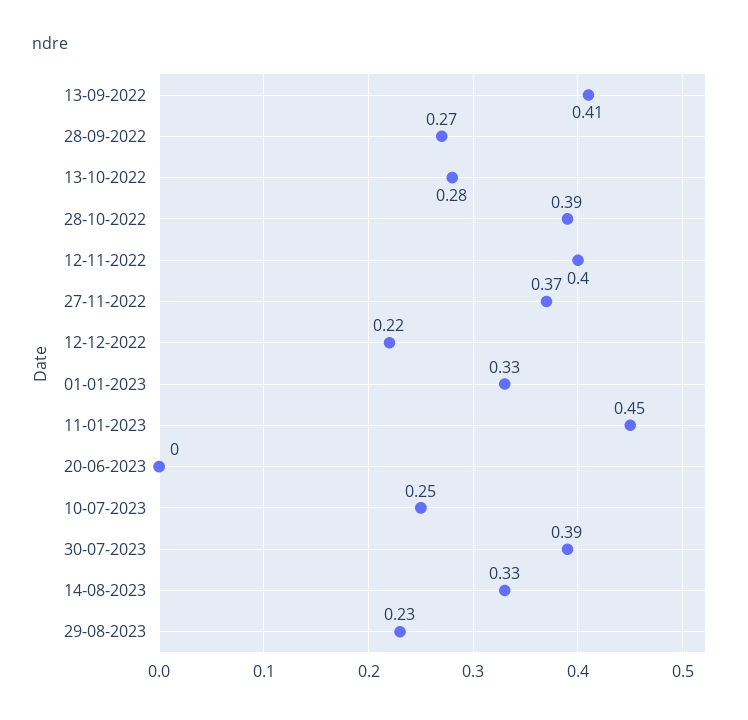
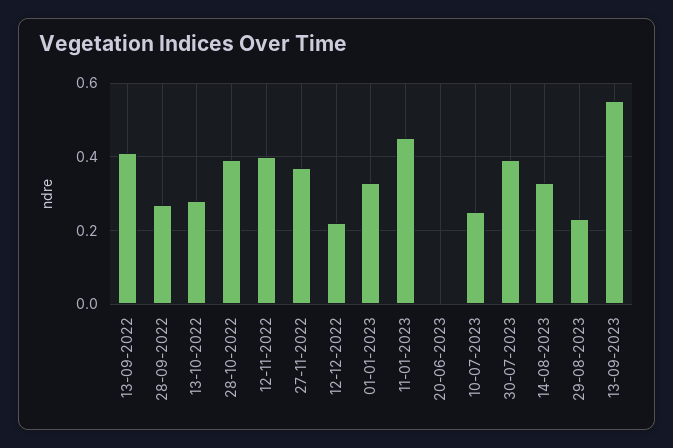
13-09-2023: none -> 0.55

